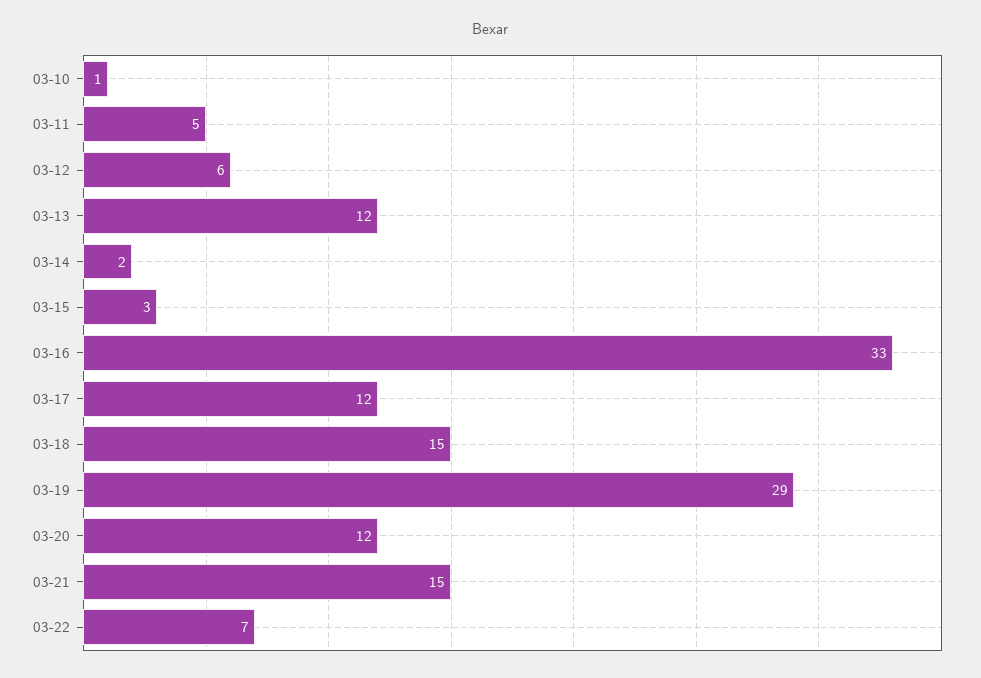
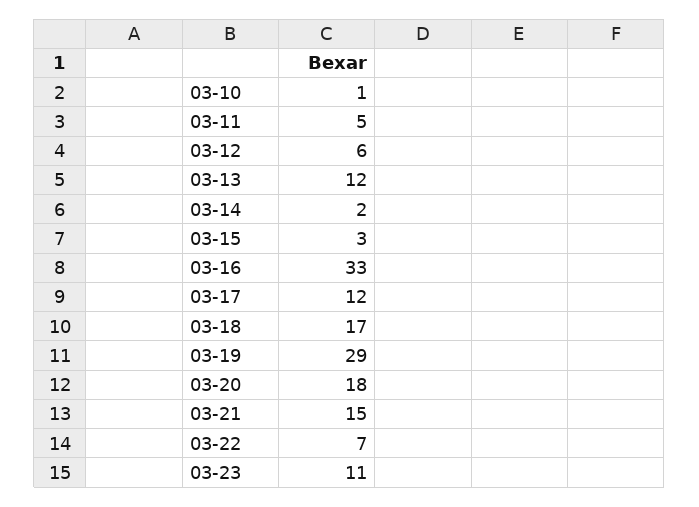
03-18: 15 -> 17
03-20: 12 -> 18
03-23: none -> 11

